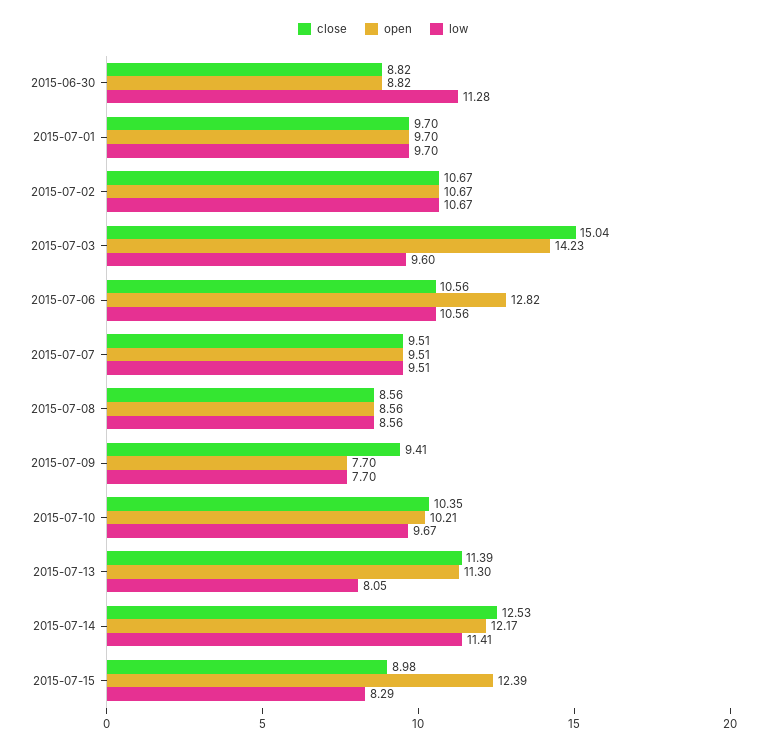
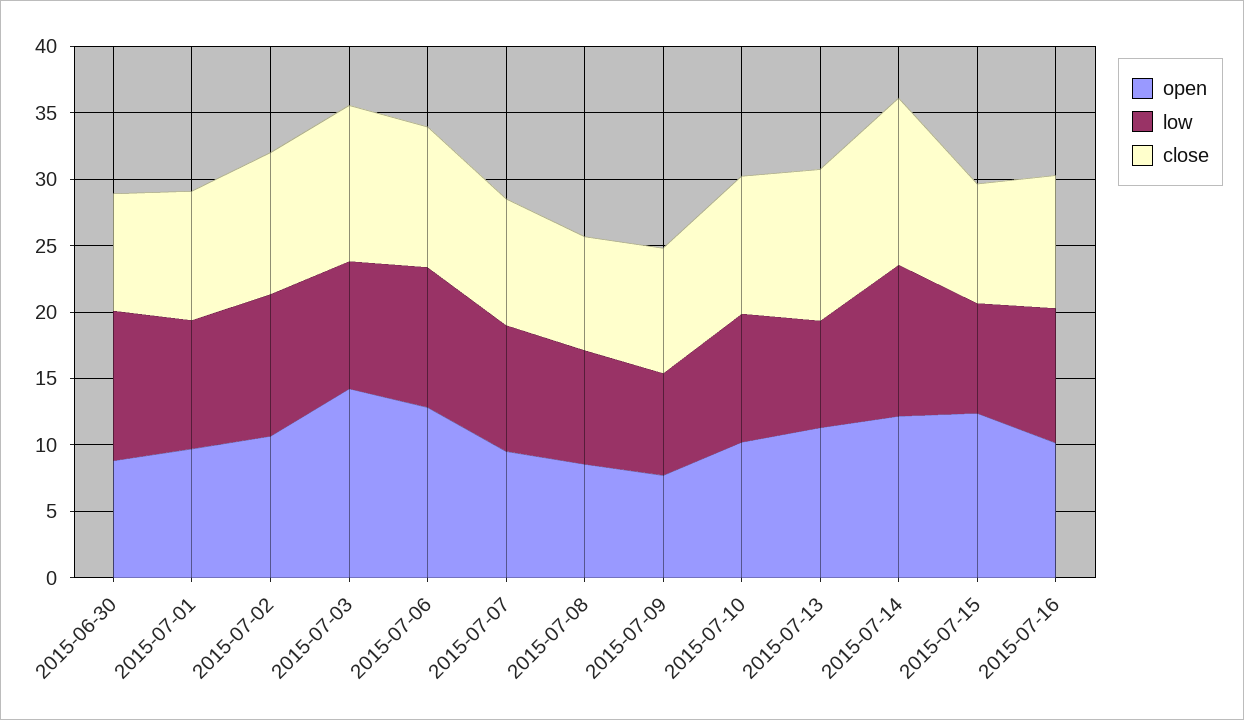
close, 2015-07-03: 15.04 -> 12
open, 2015-07-16: none -> 10
low, 2015-07-16: none -> 10
close, 2015-07-16: none -> 10

